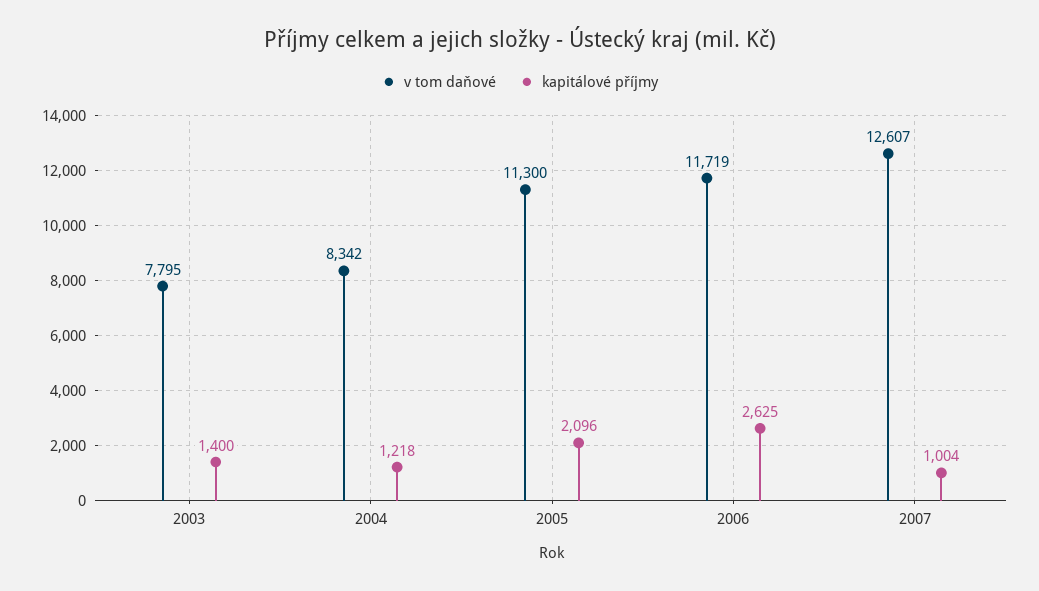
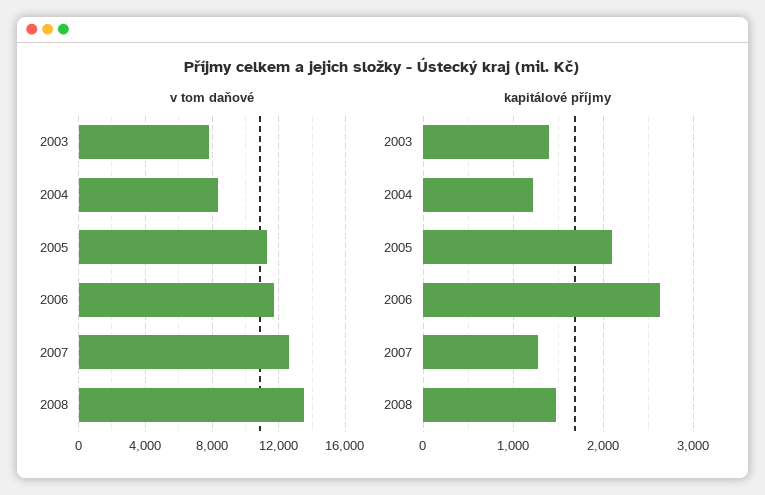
kapitálové příjmy, 2007: 1004 -> 1300
v tom daňové, 2008: none -> 13500
kapitálové příjmy, 2008: none -> 1500

